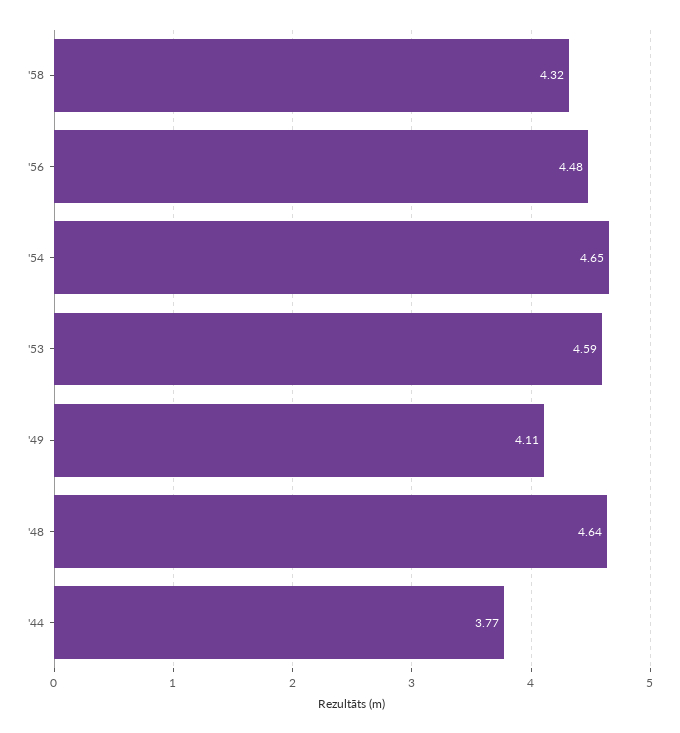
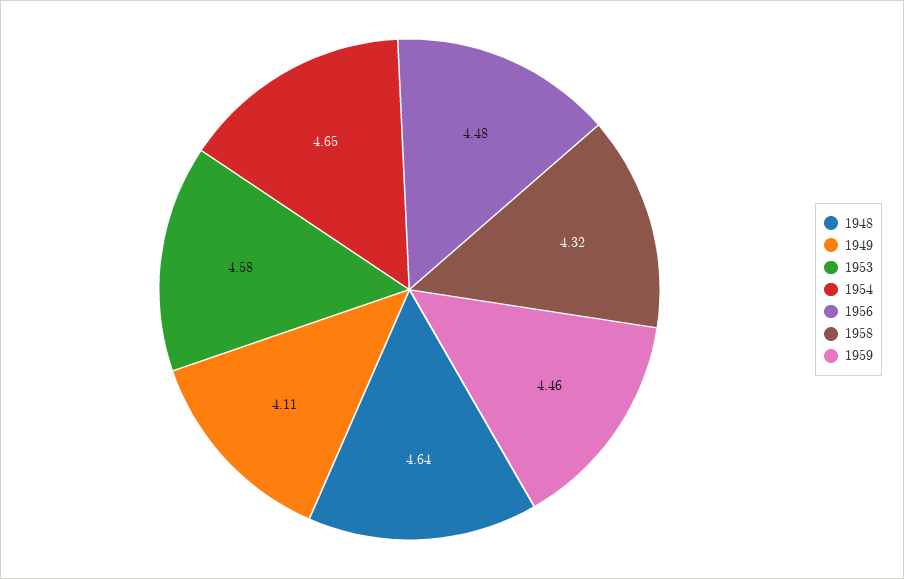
'53: 4.59 -> 4.58
'44: 3.77 -> none
1959: none -> 4.46

